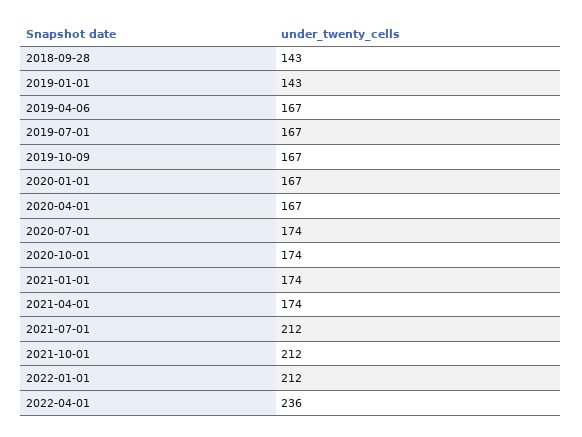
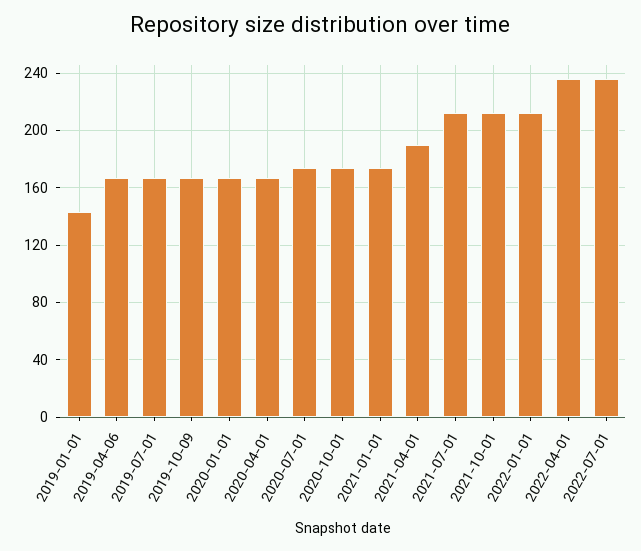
2018-09-28: 143 -> none
2021-04-01: 174 -> 190
2022-07-01: none -> 235

